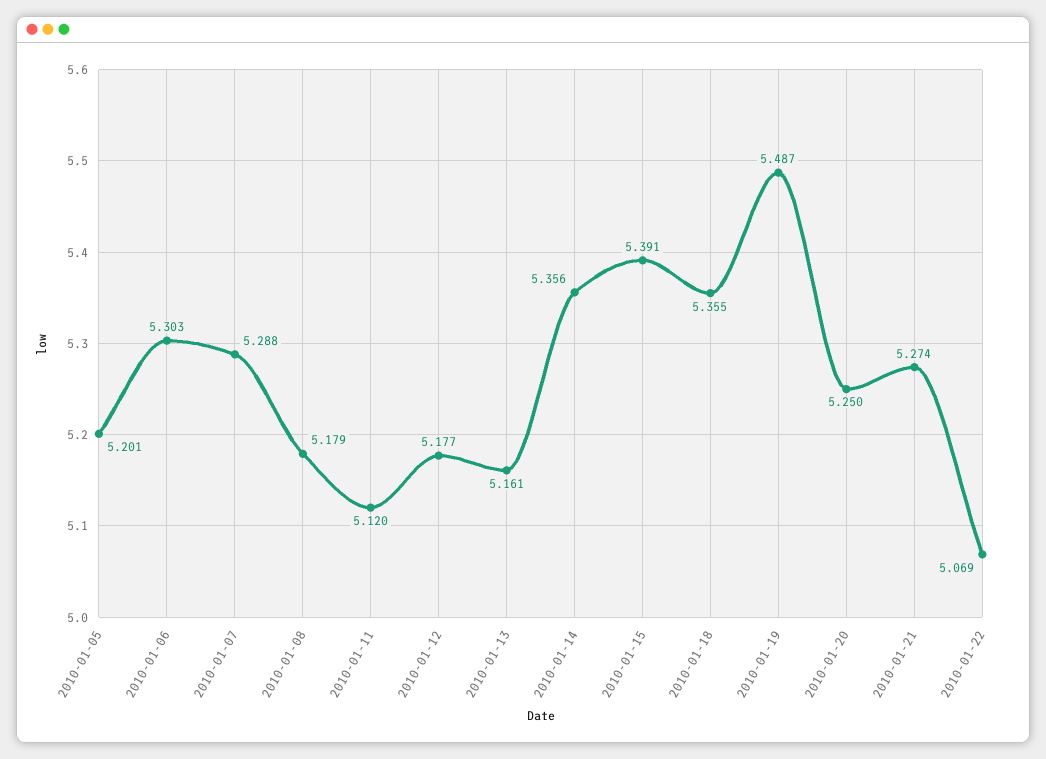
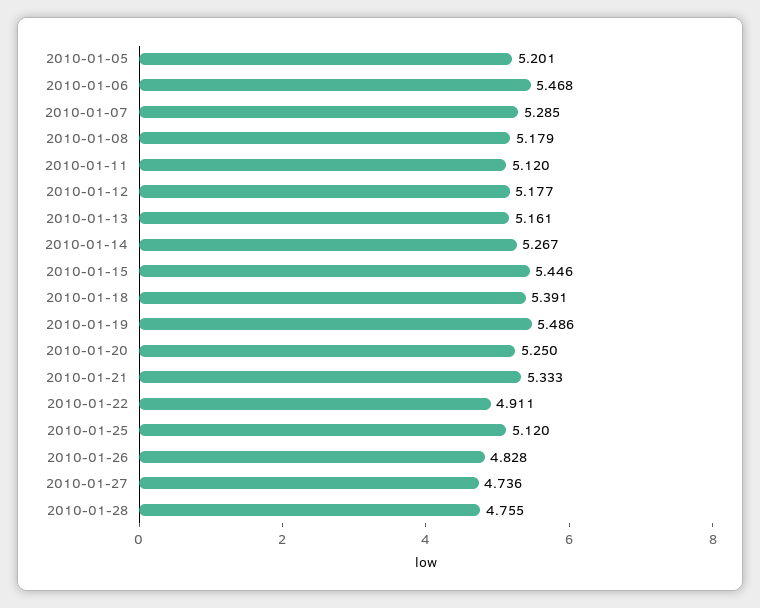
2010-01-06: 5.303 -> 5.468
2010-01-07: 5.288 -> 5.285
2010-01-14: 5.356 -> 5.267
2010-01-15: 5.391 -> 5.446
2010-01-18: 5.355 -> 5.391
2010-01-19: 5.487 -> 5.486
2010-01-21: 5.274 -> 5.333
2010-01-22: 5.069 -> 4.911
2010-01-25: none -> 5.12
2010-01-26: none -> 4.828
2010-01-27: none -> 4.736
2010-01-28: none -> 4.755

